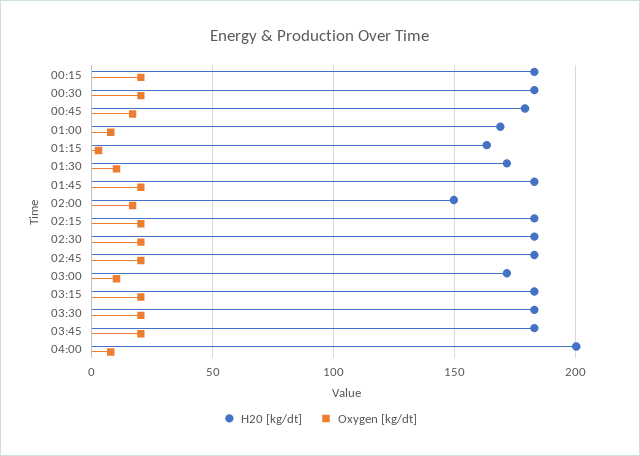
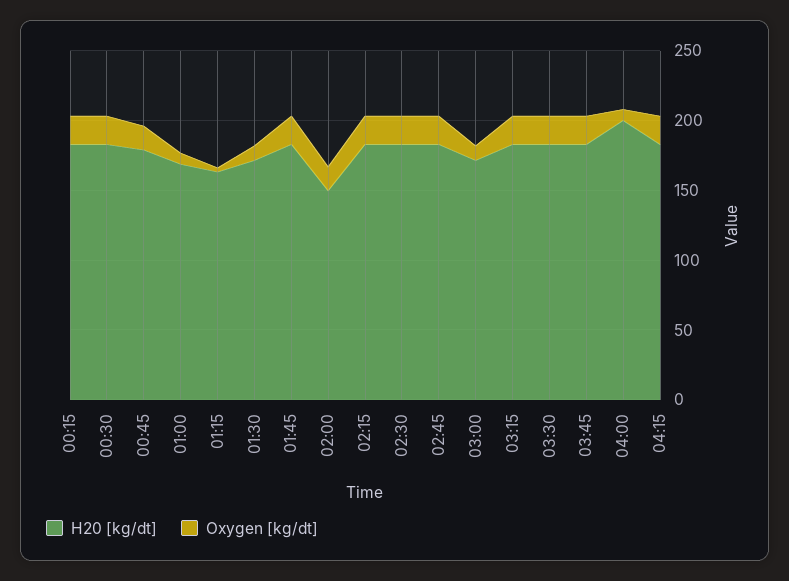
H20 [kg/dt], 04:15: none -> 180
Oxygen [kg/dt], 04:15: none -> 20

